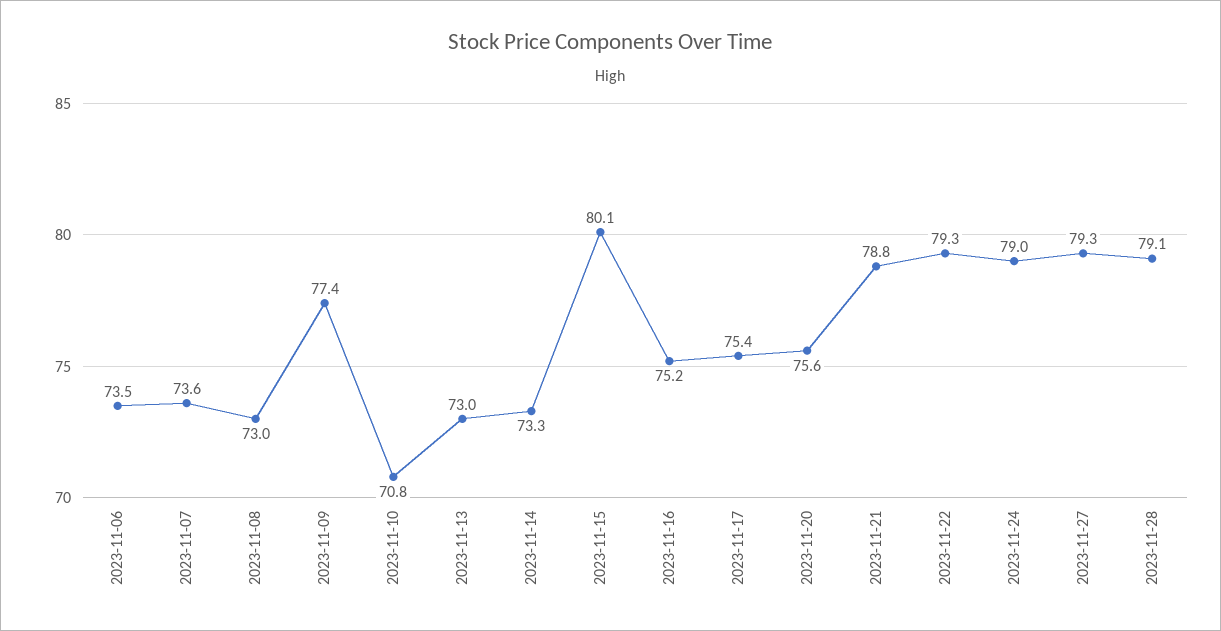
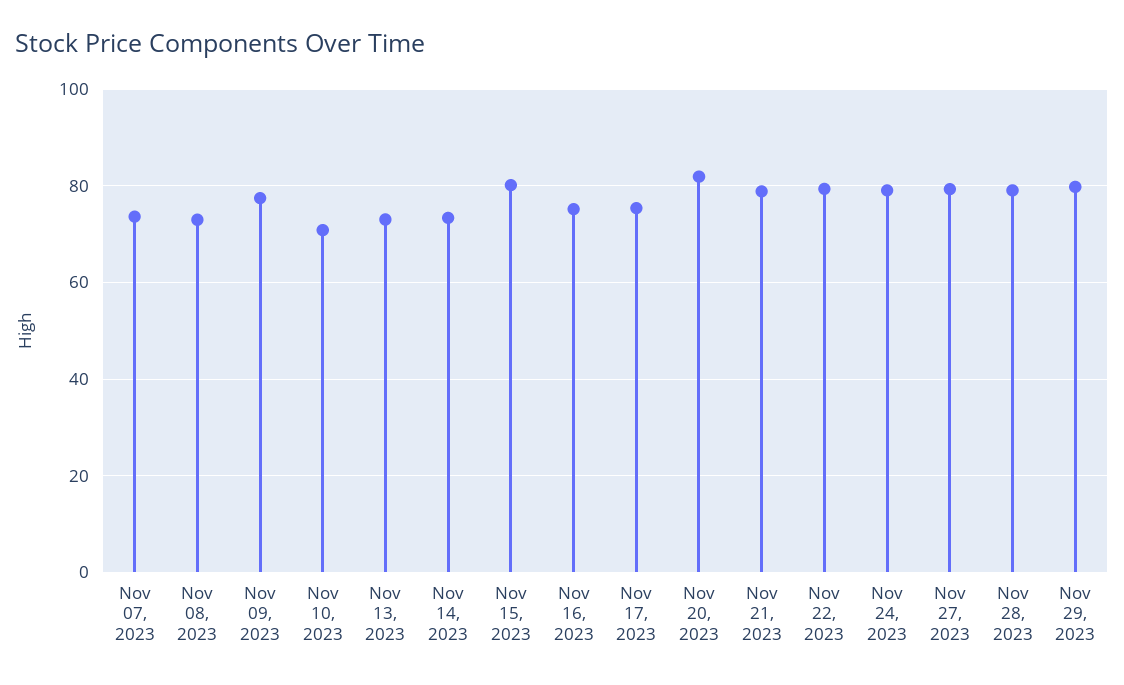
2023-11-06: 73.5 -> none
2023-11-20: 75.6 -> 82
Nov 29, 2023: none -> 80

